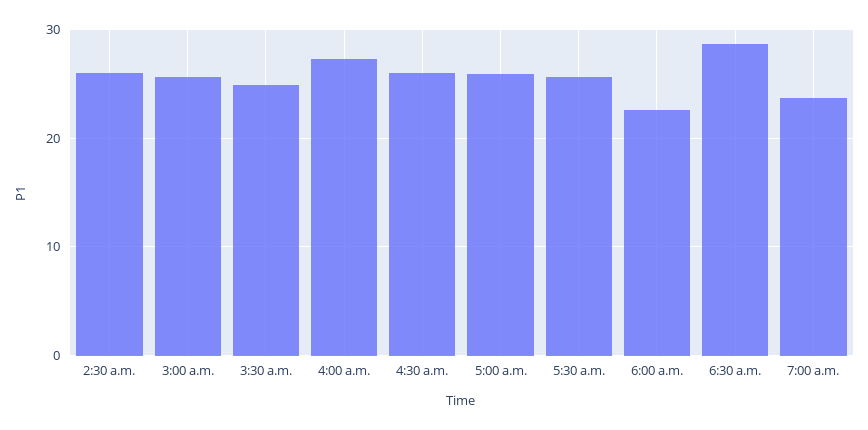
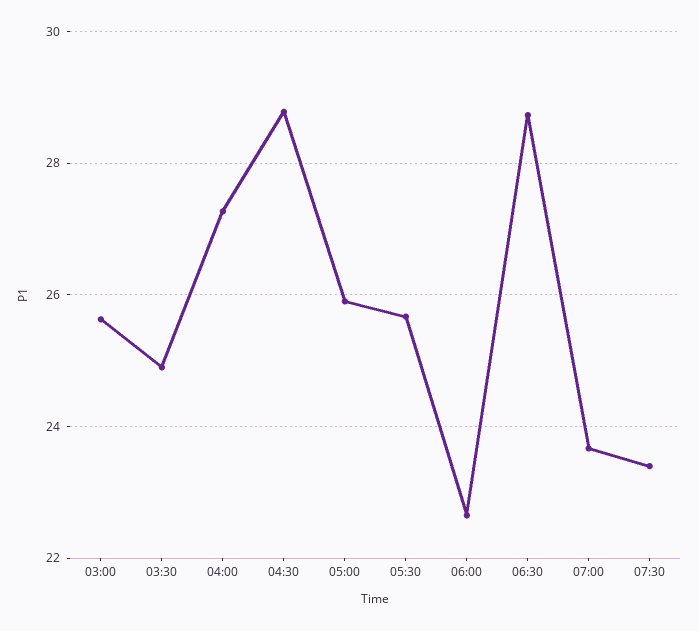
2:30 a.m.: 26 -> none
4:30 a.m.: 26 -> 28.8
07:30: none -> 23.4

